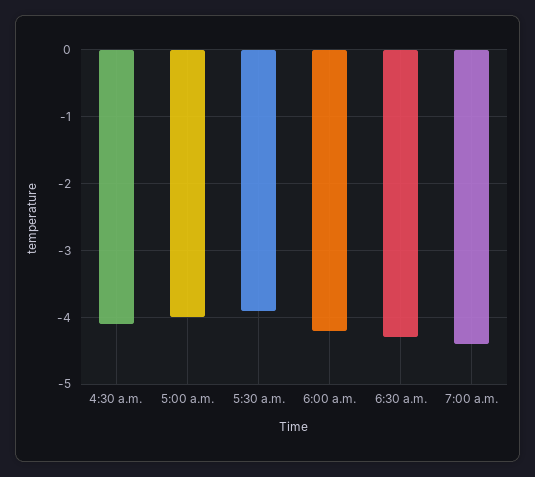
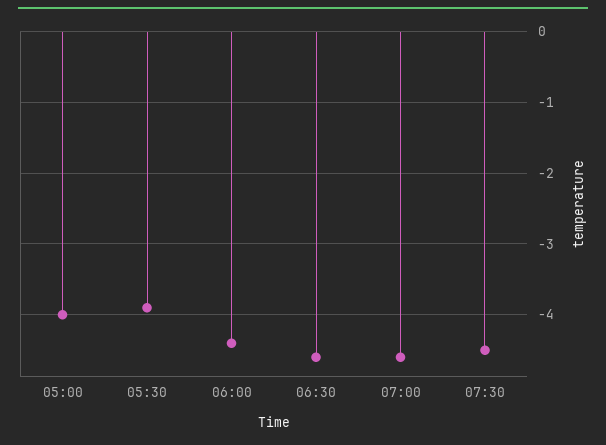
4:30 a.m.: -4.1 -> none
6:00 a.m.: -4.2 -> -4.4
6:30 a.m.: -4.3 -> -4.6
7:00 a.m.: -4.4 -> -4.6
07:30: none -> -4.5

